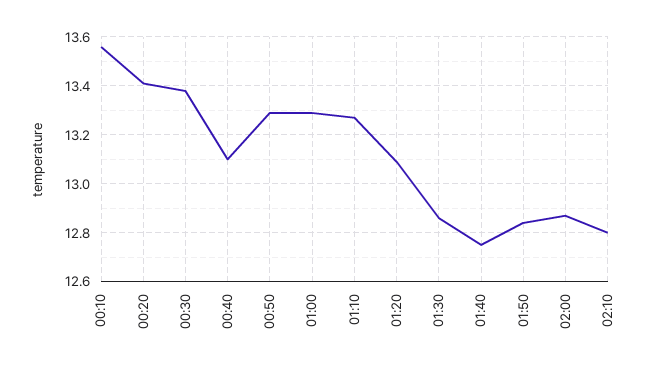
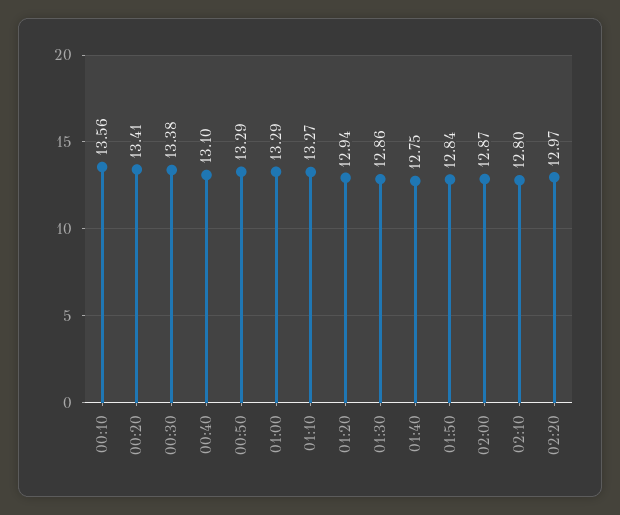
01:20: 13.1 -> 12.94
02:20: none -> 12.97

